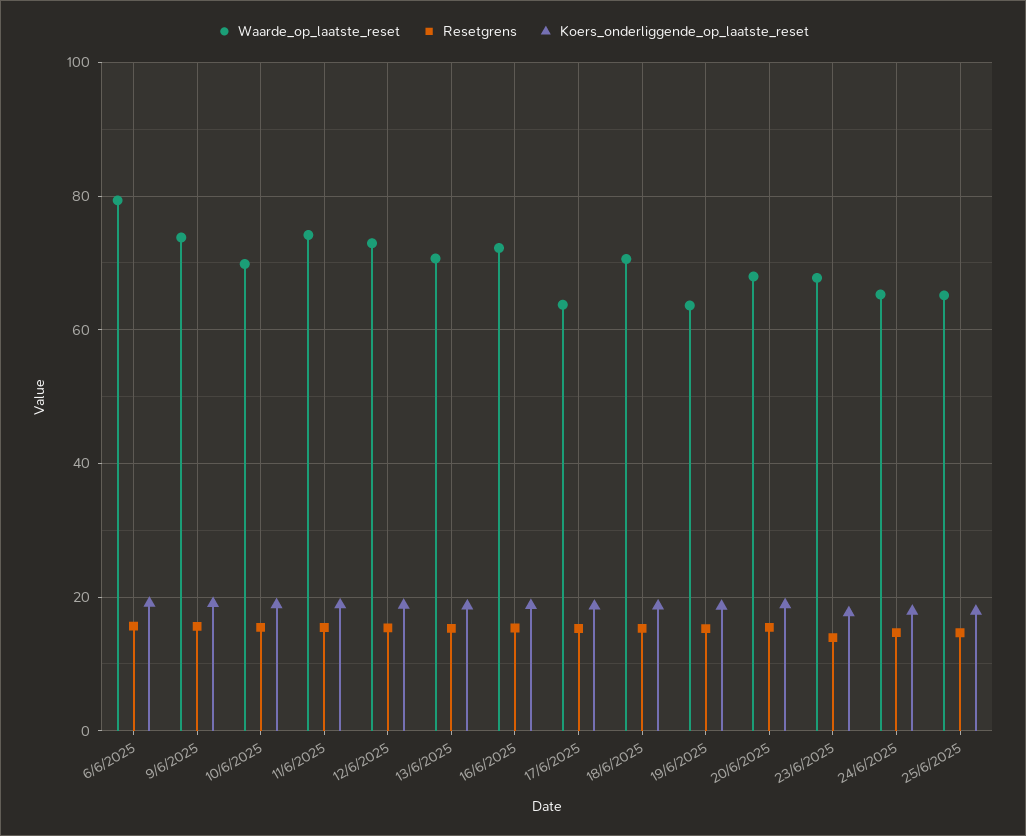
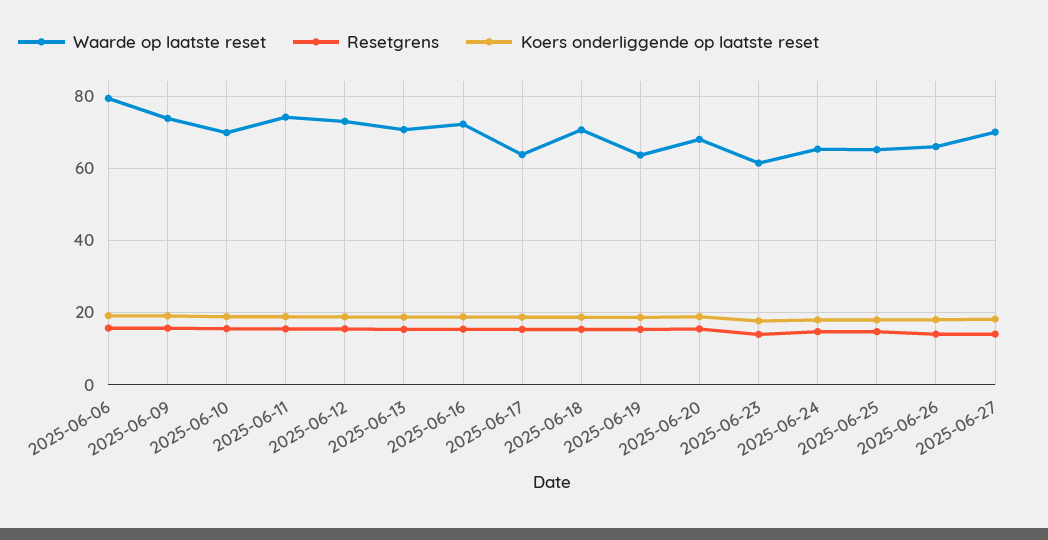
Waarde_op_laatste_reset, 23/6/2025: 68 -> 62
Waarde_op_laatste_reset, 2025-06-26: none -> 66
Resetgrens, 2025-06-26: none -> 14
Koers_onderliggende_op_laatste_reset, 2025-06-26: none -> 18
Waarde_op_laatste_reset, 2025-06-27: none -> 70
Resetgrens, 2025-06-27: none -> 14
Koers_onderliggende_op_laatste_reset, 2025-06-27: none -> 18

